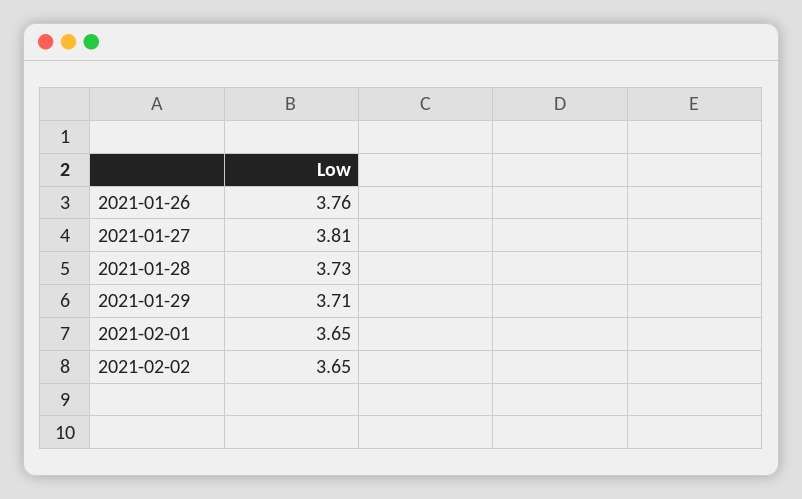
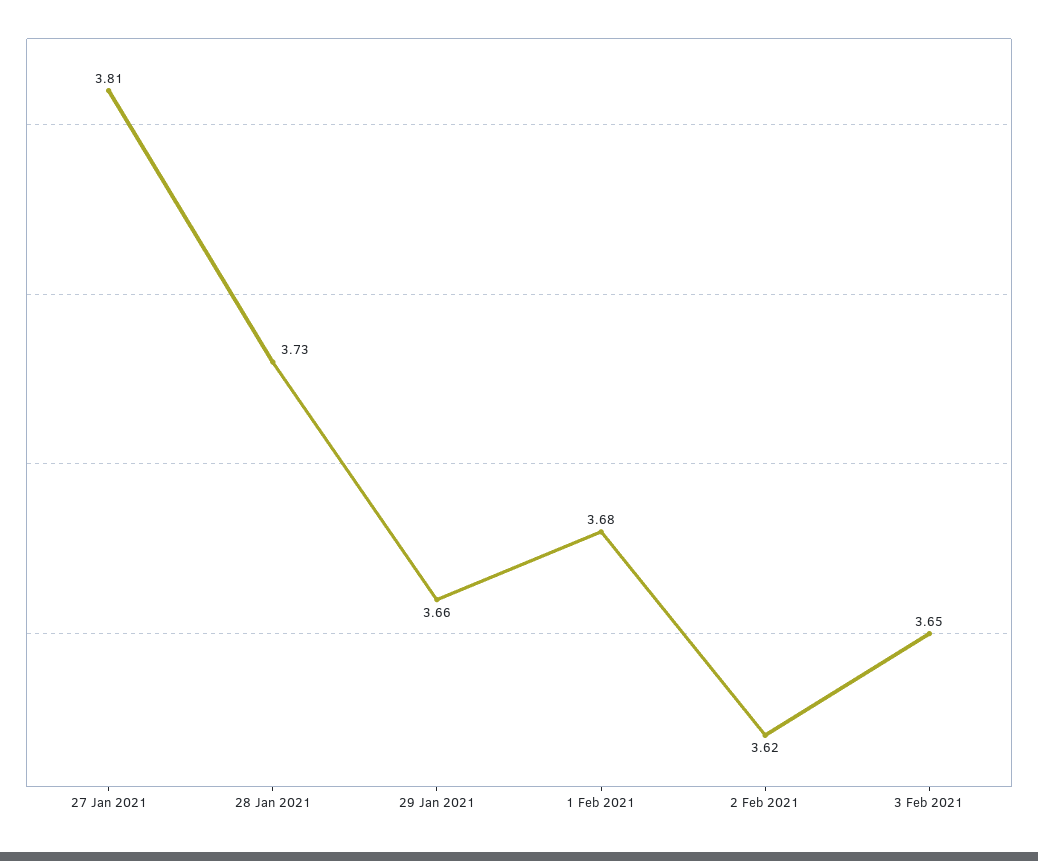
2021-01-26: 3.76 -> none
2021-01-29: 3.71 -> 3.66
2021-02-01: 3.65 -> 3.68
2021-02-02: 3.65 -> 3.62
3 Feb 2021: none -> 3.65

